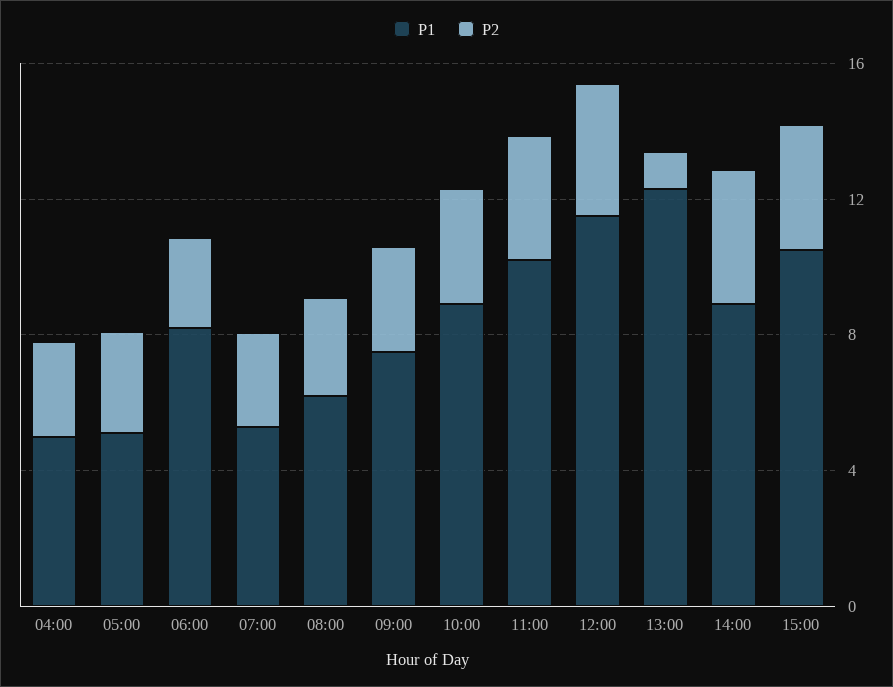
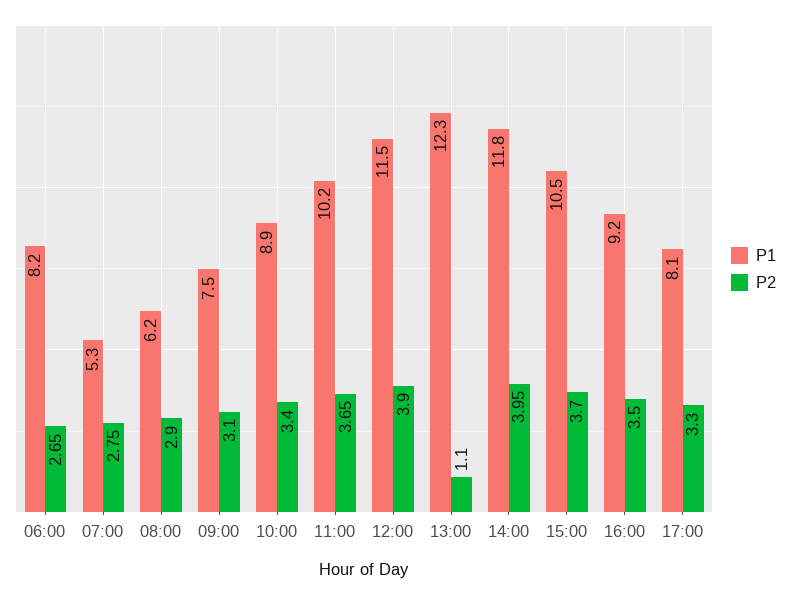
P1, 04:00: 5 -> none
P2, 04:00: 3 -> none
P1, 05:00: 5 -> none
P2, 05:00: 3 -> none
P1, 14:00: 9 -> 11.8
P1, 16:00: none -> 9.2
P2, 16:00: none -> 3.5
P1, 17:00: none -> 8.1
P2, 17:00: none -> 3.3

